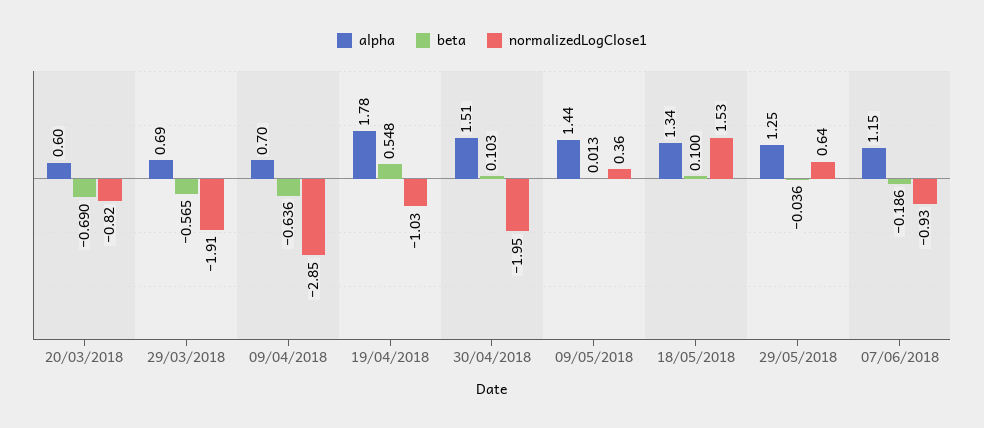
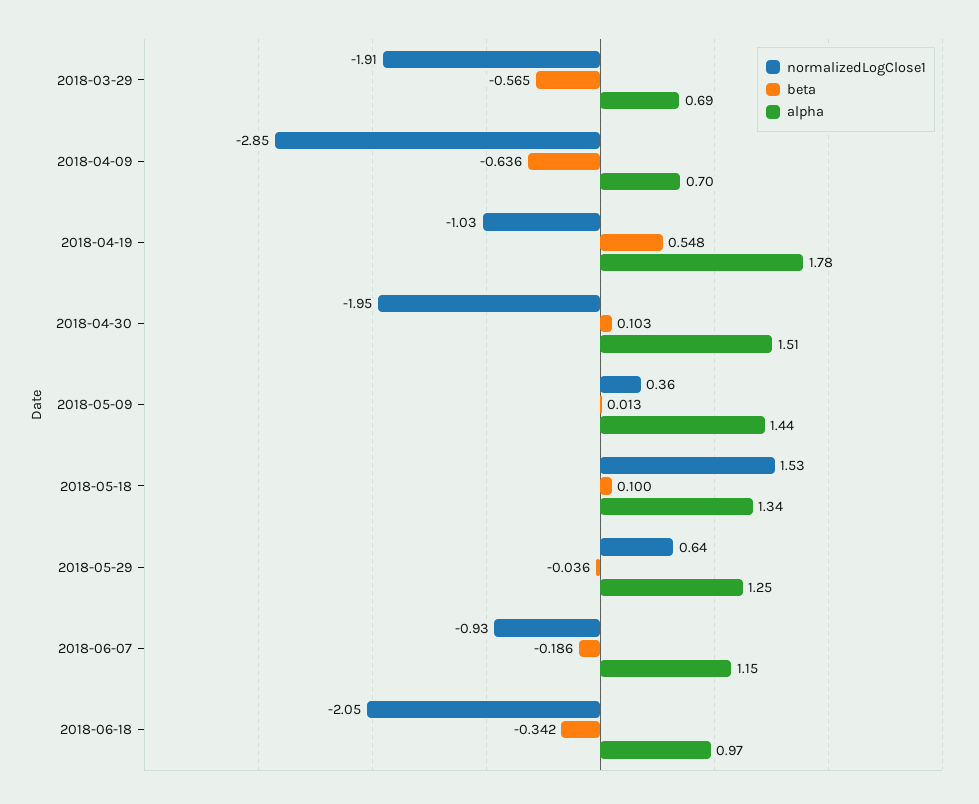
alpha, 20/03/2018: 0.6 -> none
beta, 20/03/2018: -0.69 -> none
normalizedLogClose1, 20/03/2018: -0.82 -> none
normalizedLogClose1, 2018-06-18: none -> -2.05
beta, 2018-06-18: none -> -0.342
alpha, 2018-06-18: none -> 0.97

